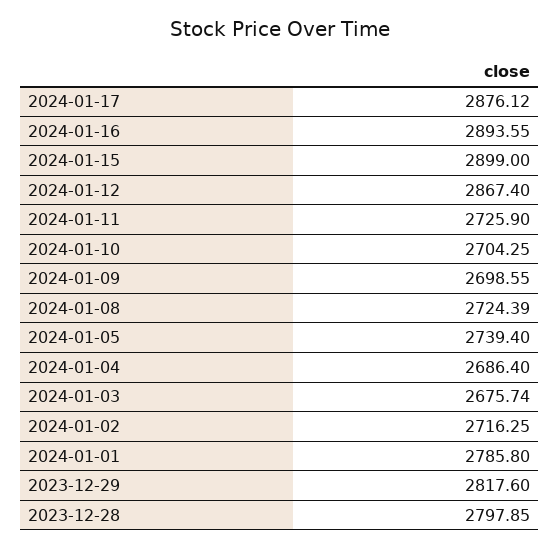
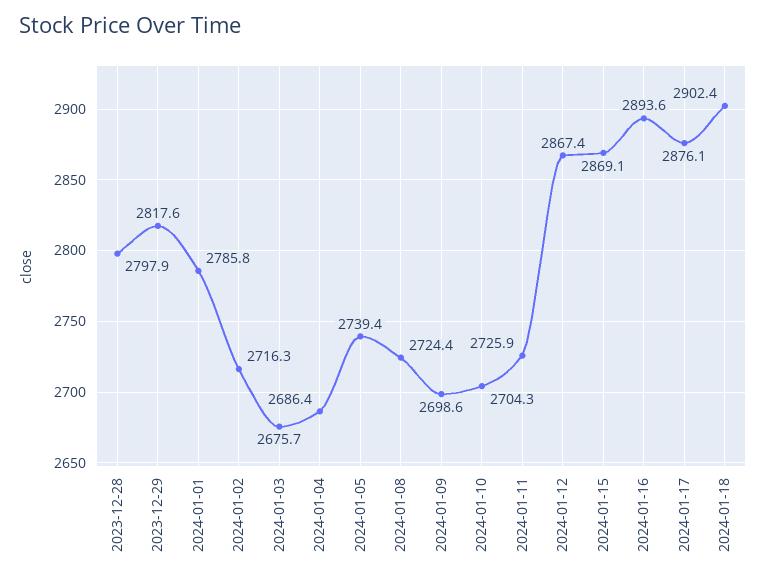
2024-01-15: 2899 -> 2869.1
2024-01-18: none -> 2902.4

